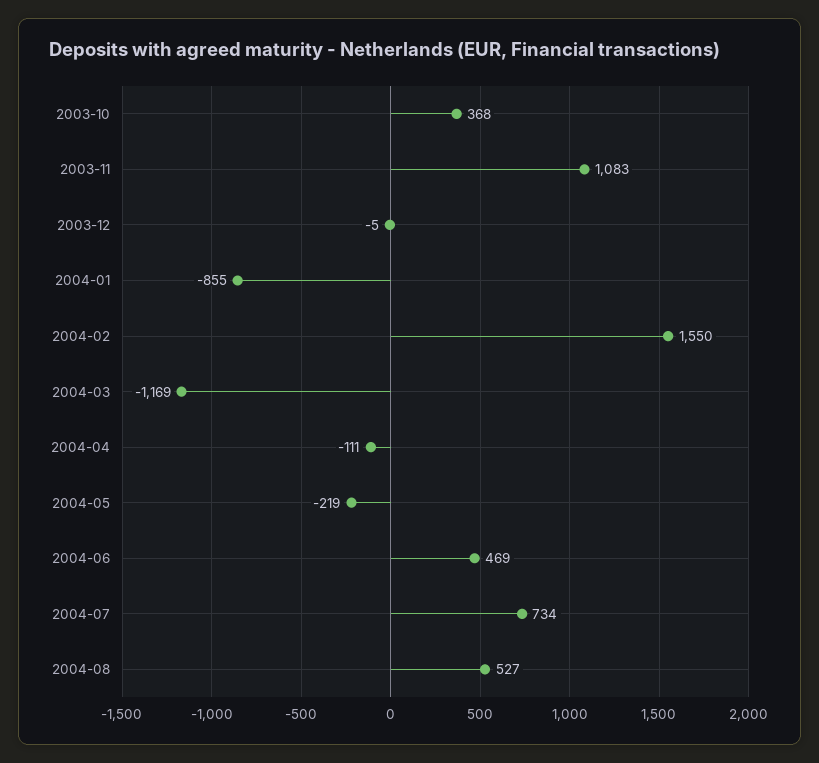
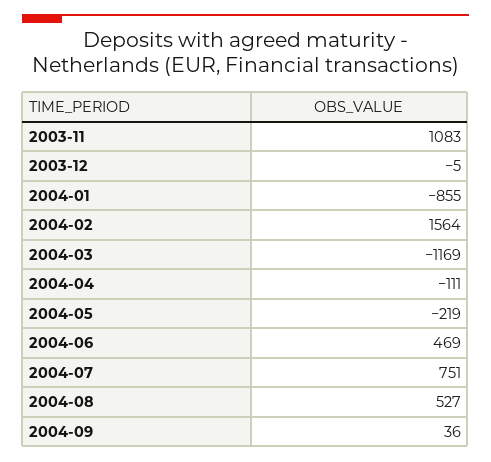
2003-10: 368 -> none
2004-02: 1550 -> 1564
2004-07: 734 -> 751
2004-09: none -> 36

